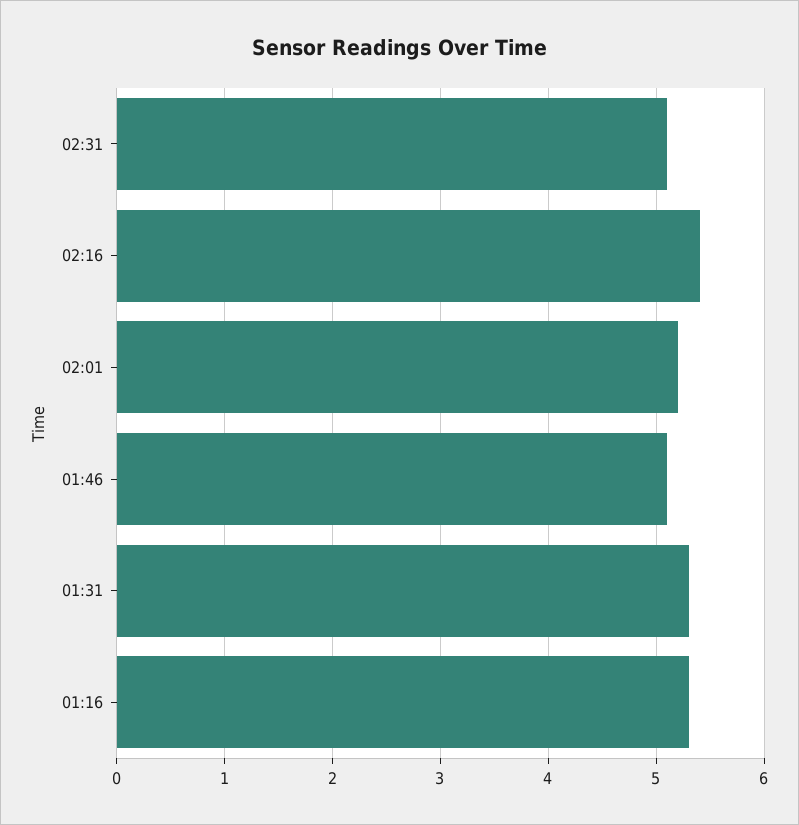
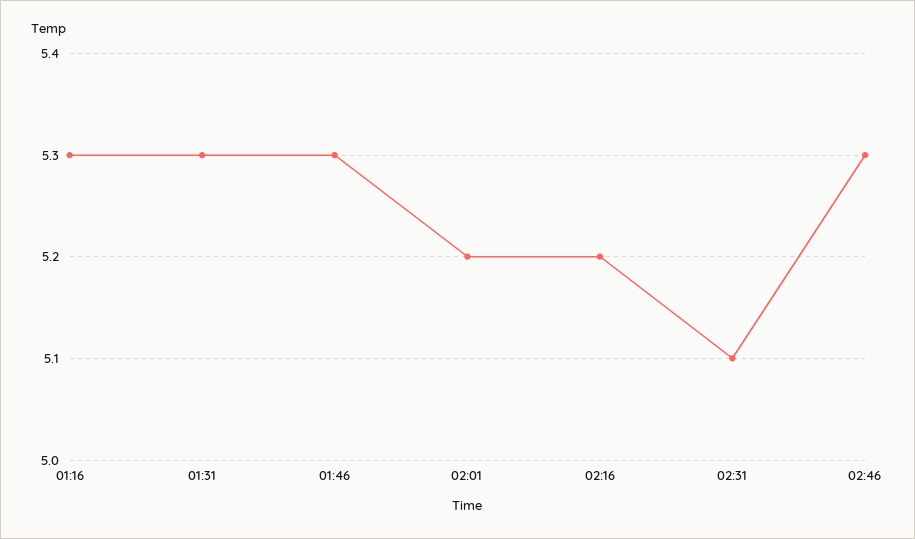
02:16: 5.4 -> 5.2
01:46: 5.1 -> 5.3
02:46: none -> 5.3

